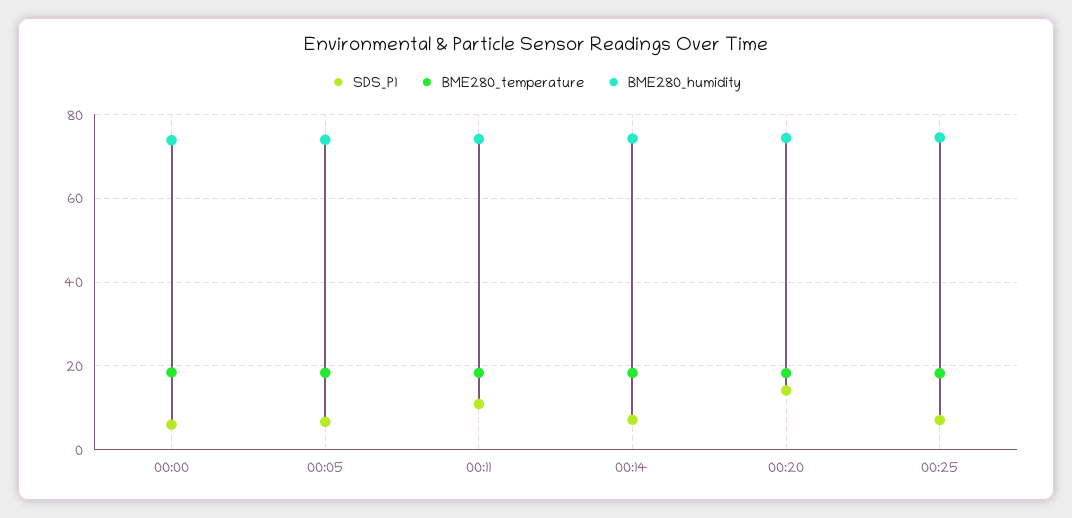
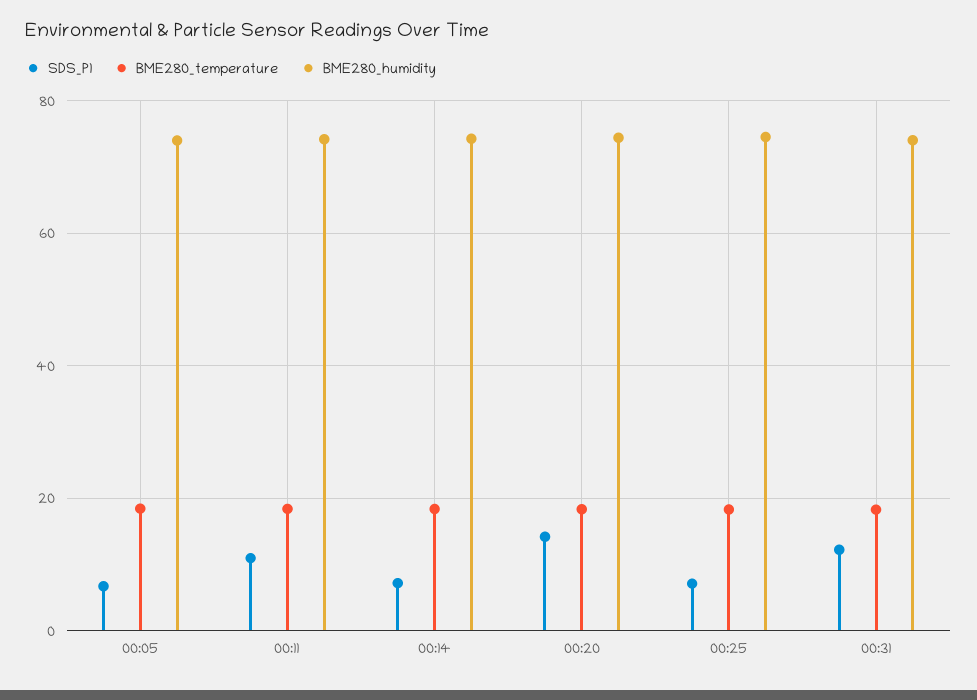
SDS_P1, 00:00: 6 -> none
BME280_temperature, 00:00: 18 -> none
BME280_humidity, 00:00: 74 -> none
SDS_P1, 00:31: none -> 12
BME280_temperature, 00:31: none -> 18
BME280_humidity, 00:31: none -> 74

